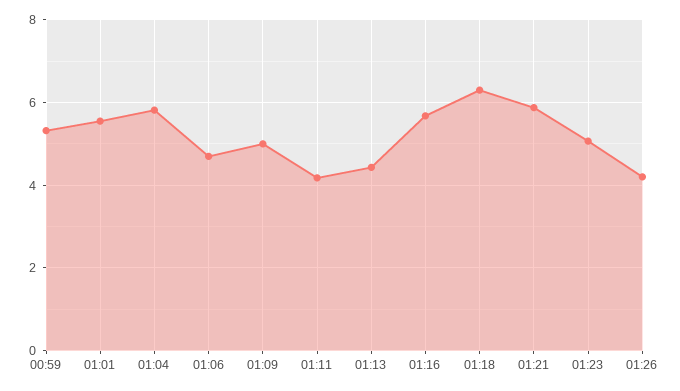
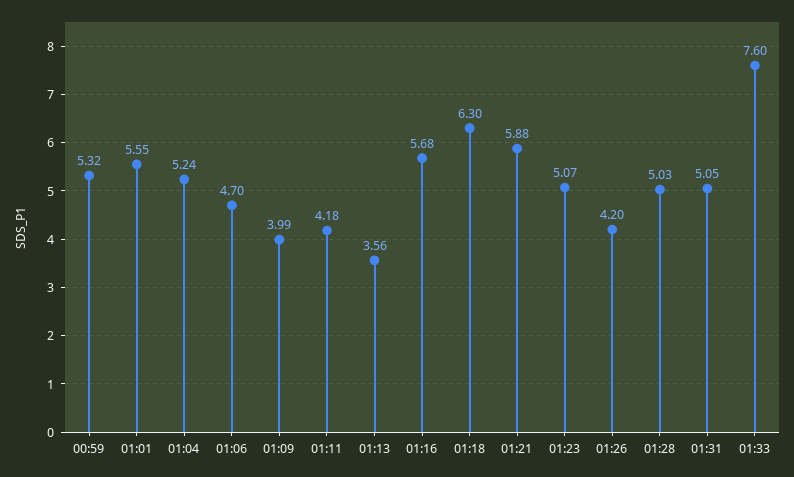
01:04: 5.8 -> 5.24
01:09: 5 -> 3.99
01:13: 4.4 -> 3.56
01:28: none -> 5.03
01:31: none -> 5.05
01:33: none -> 7.6

